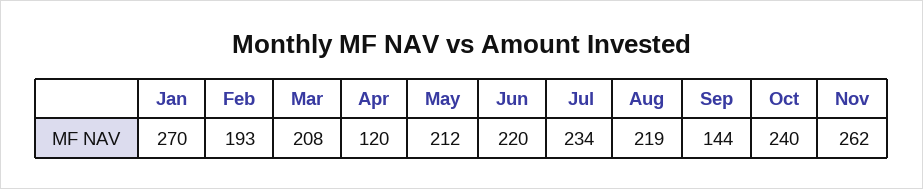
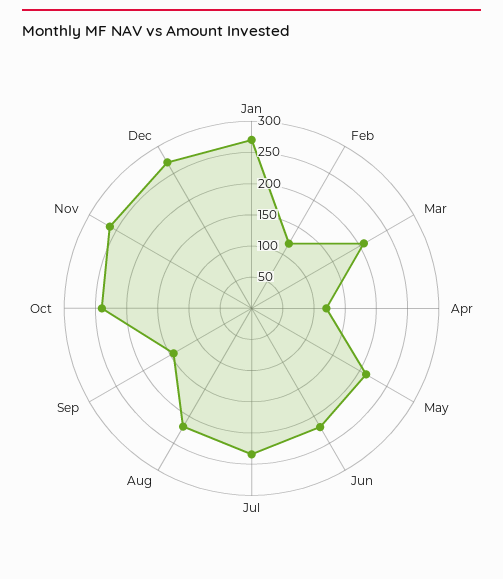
Feb: 193 -> 125
Dec: none -> 275

